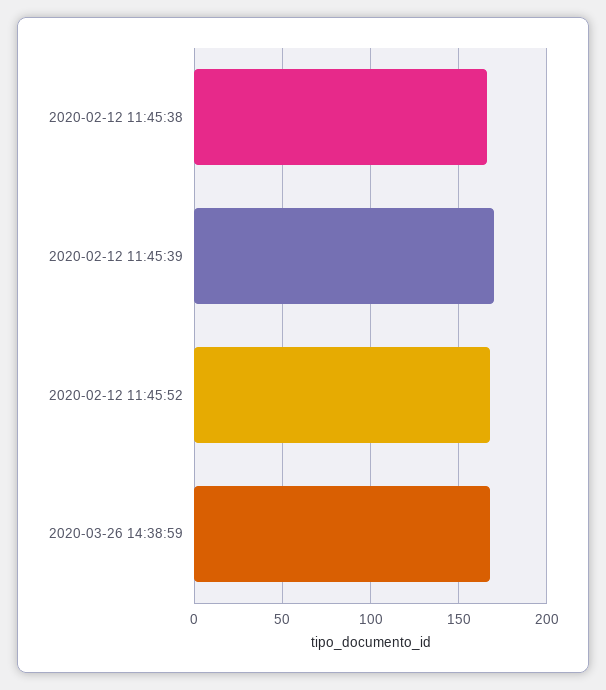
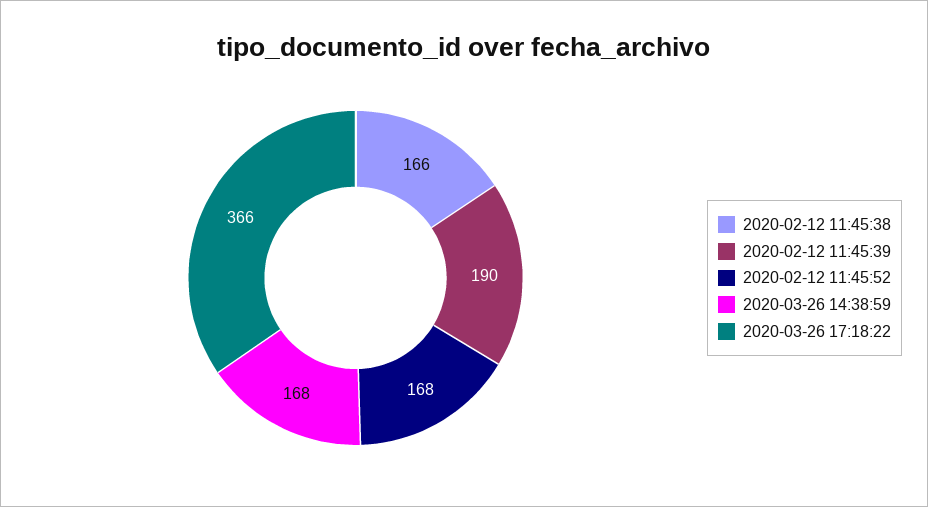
2020-02-12 11:45:39: 170 -> 190
2020-03-26 17:18:22: none -> 366

